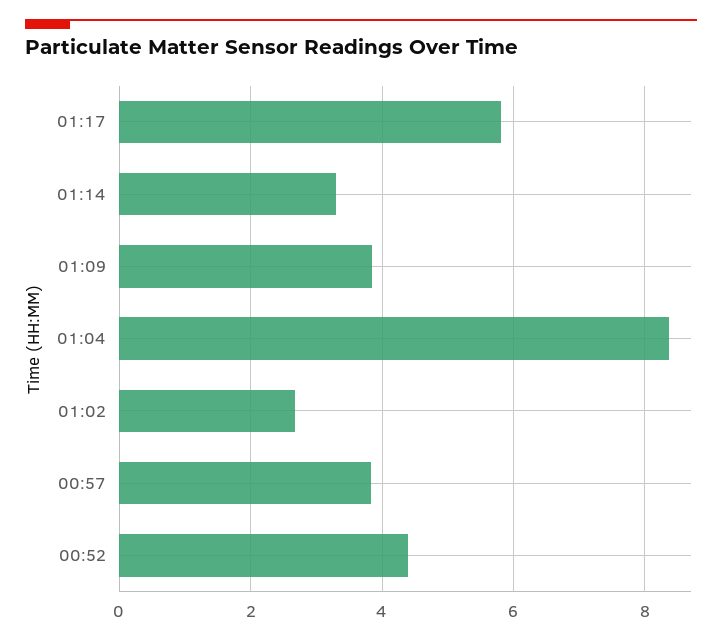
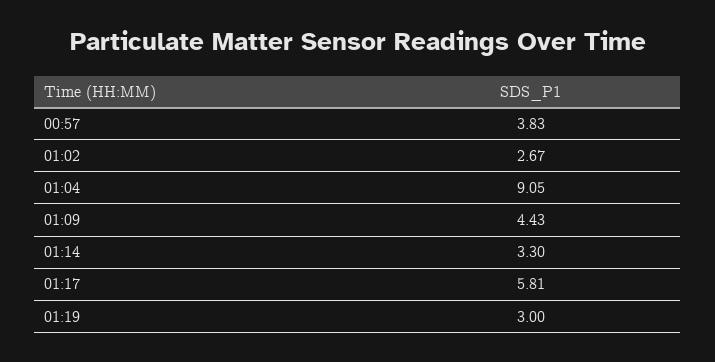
01:09: 3.8 -> 4.43
01:04: 8.4 -> 9.05
00:52: 4.4 -> none
01:19: none -> 3

